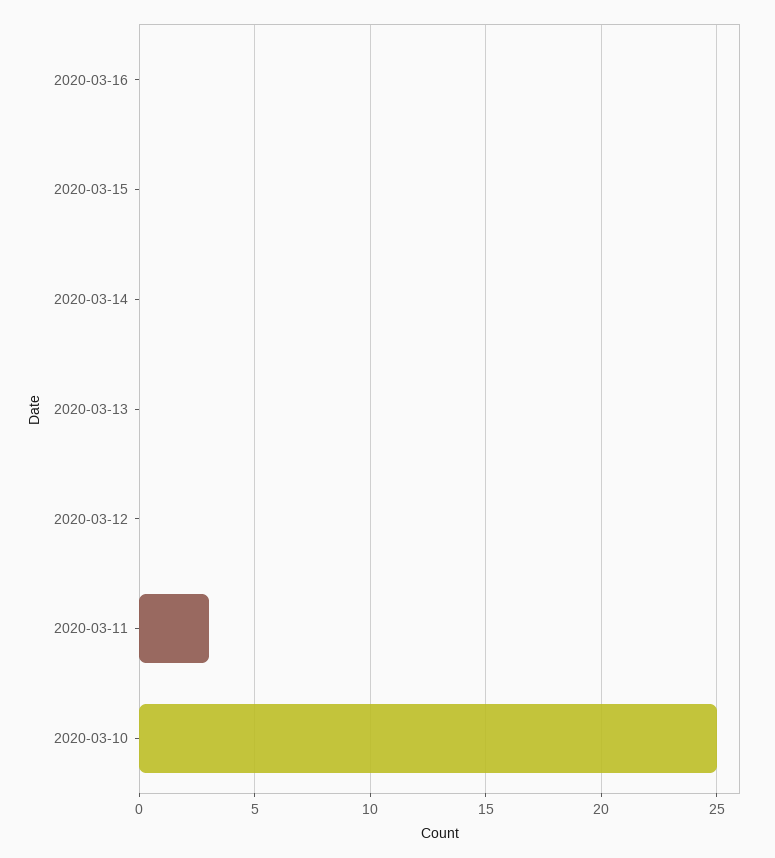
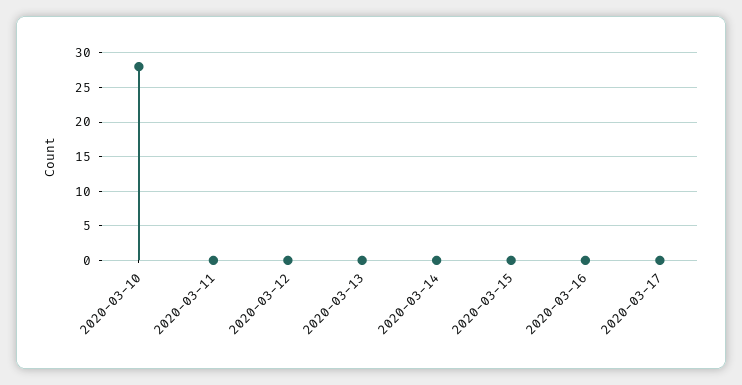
2020-03-11: 3 -> 0
2020-03-10: 25 -> 28
2020-03-17: none -> 0

